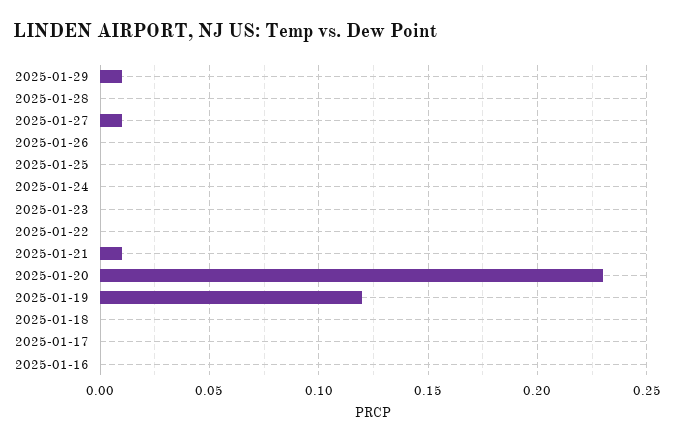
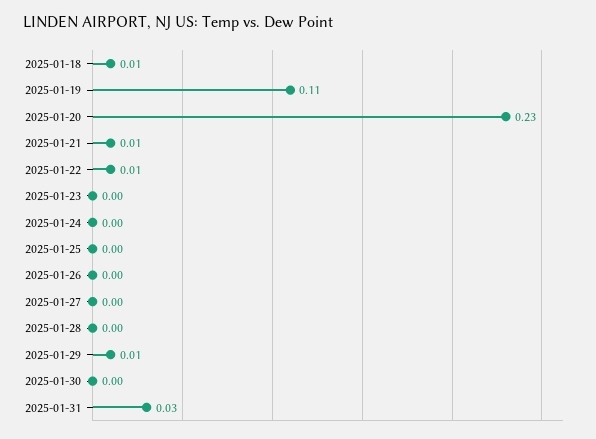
2025-01-27: 0.01 -> 0
2025-01-22: 0 -> 0.01
2025-01-19: 0.12 -> 0.11
2025-01-18: 0 -> 0.01
2025-01-17: 0 -> none
2025-01-16: 0 -> none
2025-01-30: none -> 0
2025-01-31: none -> 0.03

